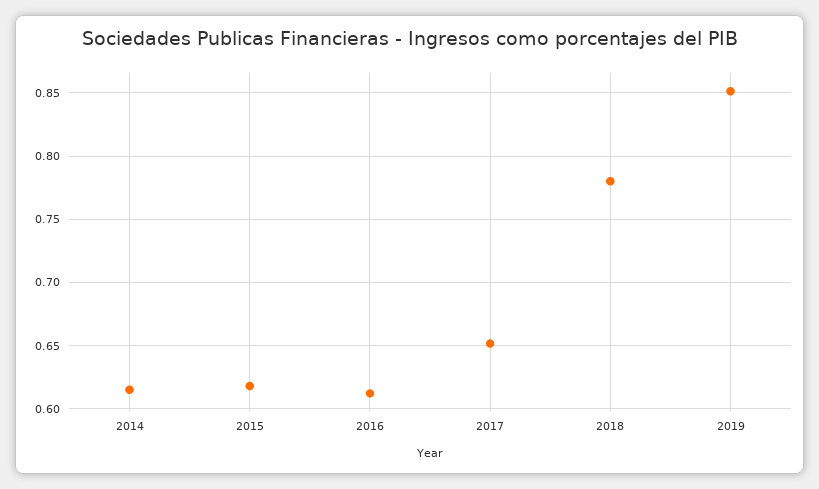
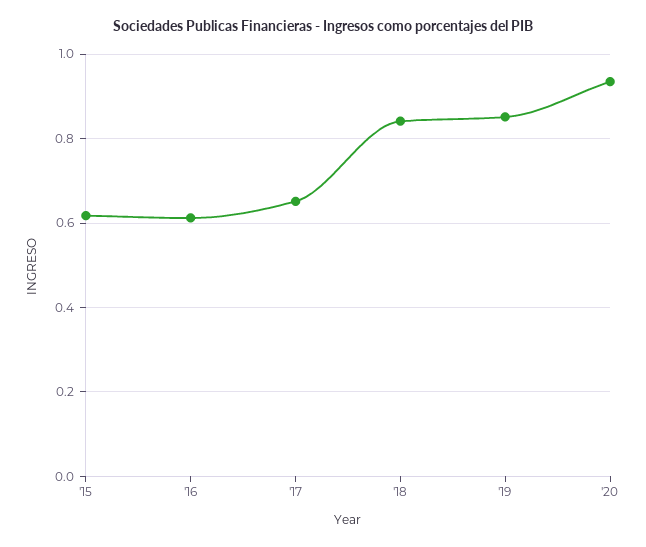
2014: 0.615 -> none
2018: 0.78 -> 0.84
'20: none -> 0.94

